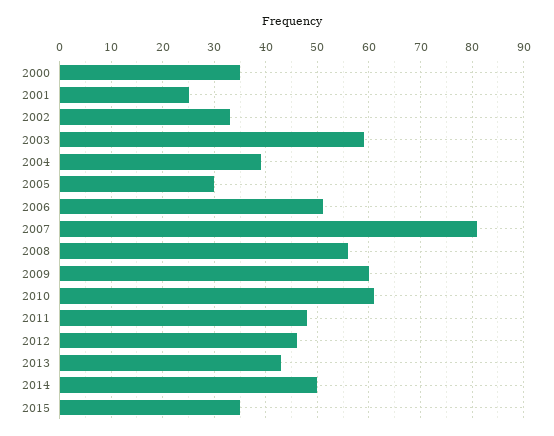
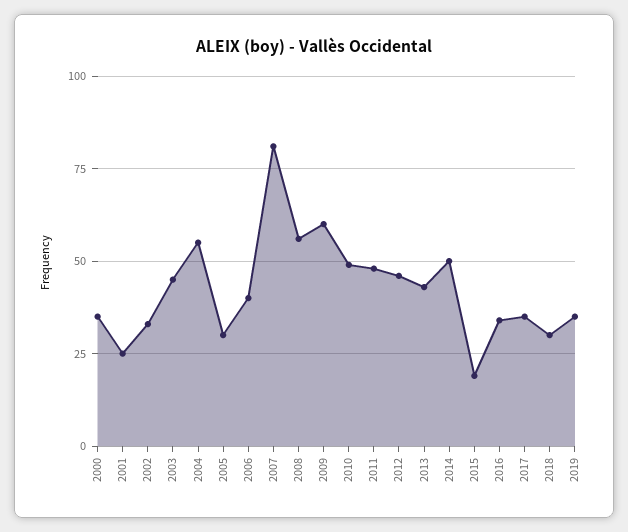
2003: 60 -> 45
2004: 40 -> 55
2006: 50 -> 40
2010: 60 -> 50
2015: 35 -> 20
2016: none -> 35
2017: none -> 35
2018: none -> 30
2019: none -> 35

